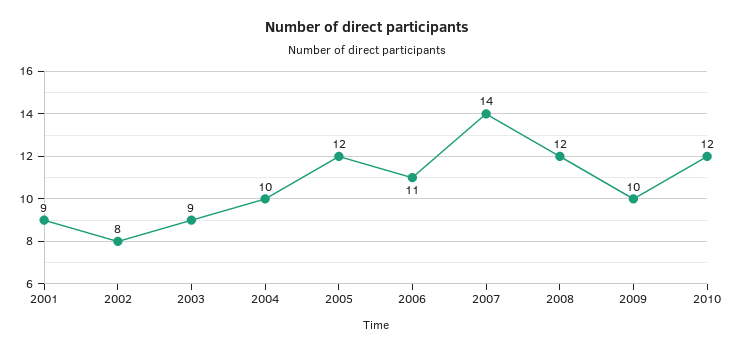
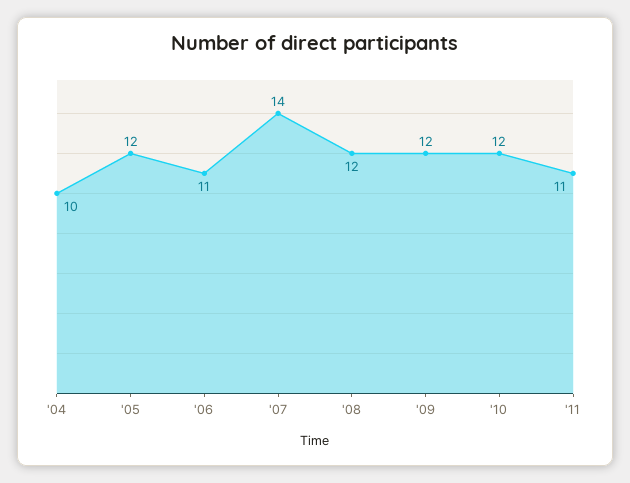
2001: 9 -> none
2002: 8 -> none
2003: 9 -> none
2009: 10 -> 12
'11: none -> 11

